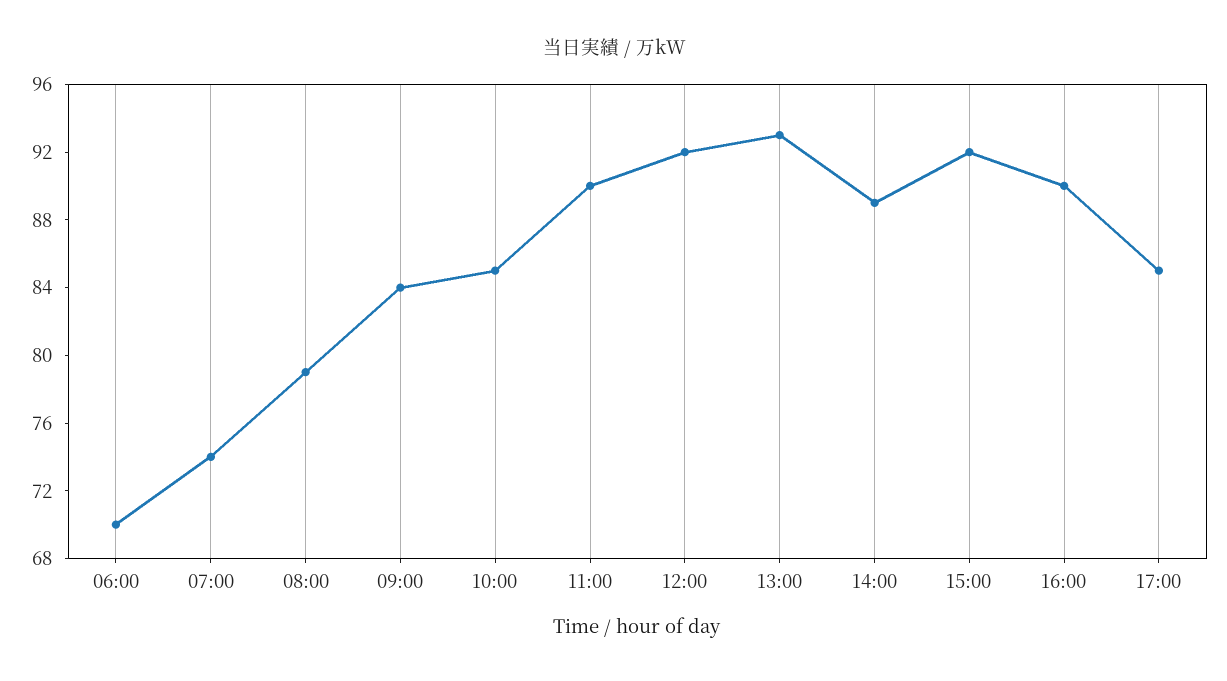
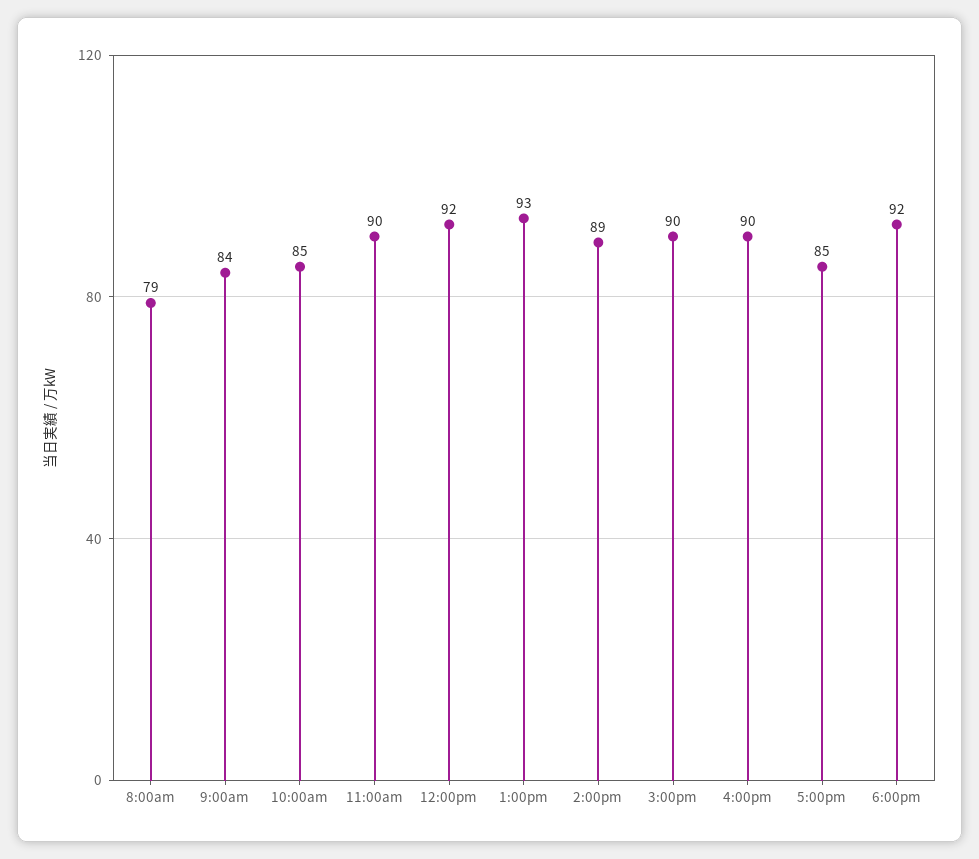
06:00: 70 -> none
07:00: 74 -> none
15:00: 92 -> 90
6:00pm: none -> 92

